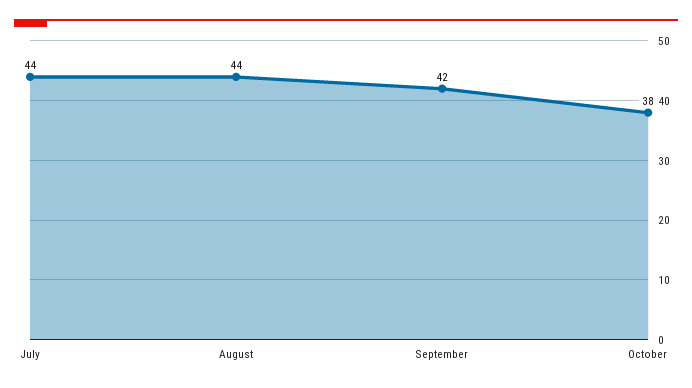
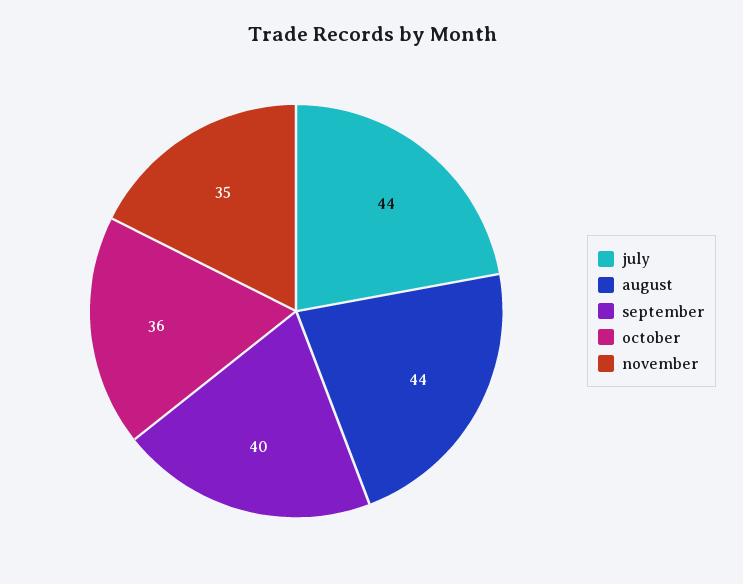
September: 42 -> 40
October: 38 -> 36
november: none -> 35

